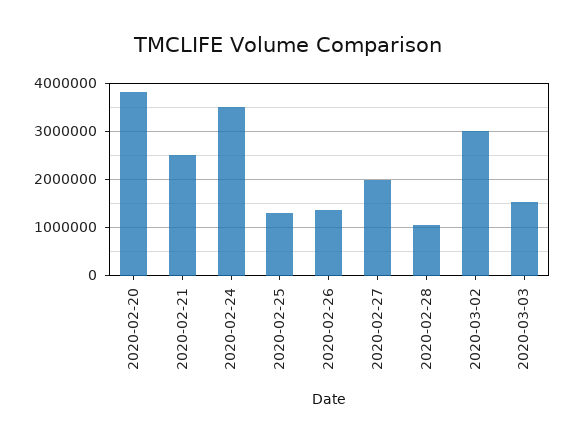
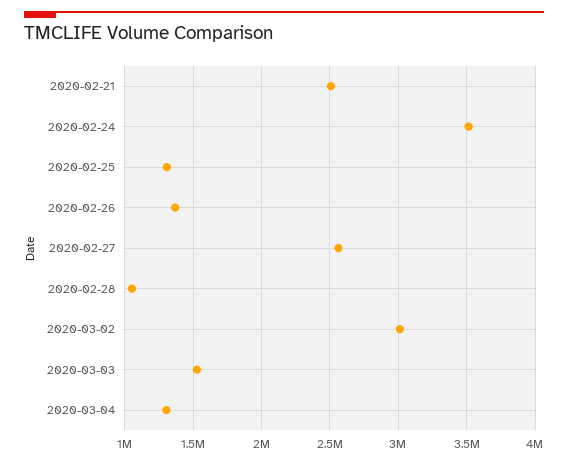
2020-02-20: 3800000 -> none
2020-02-27: 2000000 -> 2550000
2020-03-04: none -> 1300000

